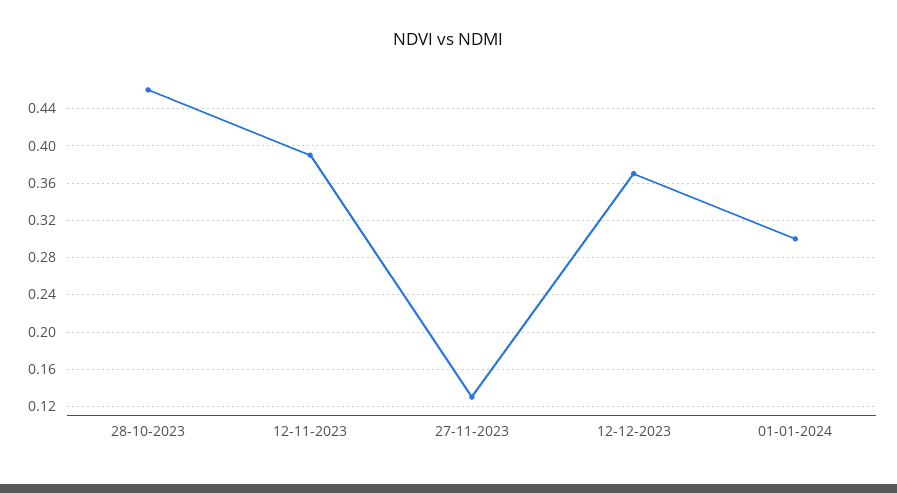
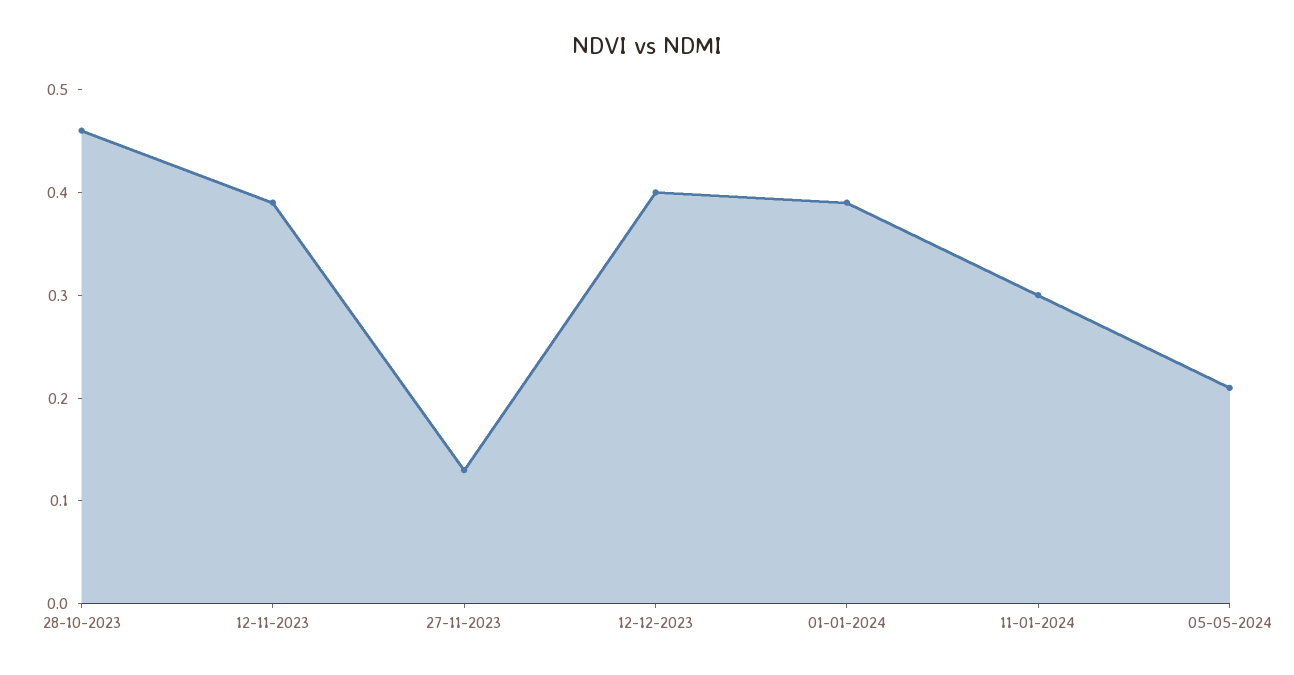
12-12-2023: 0.37 -> 0.4
01-01-2024: 0.3 -> 0.39
11-01-2024: none -> 0.3
05-05-2024: none -> 0.21

